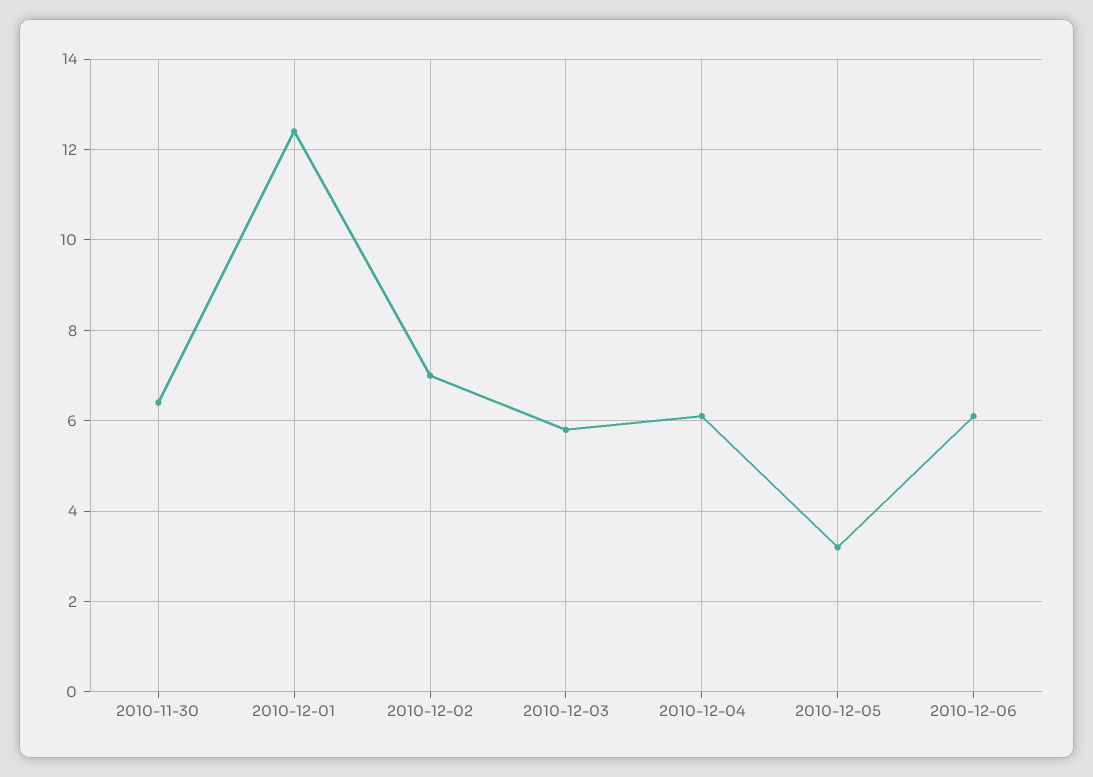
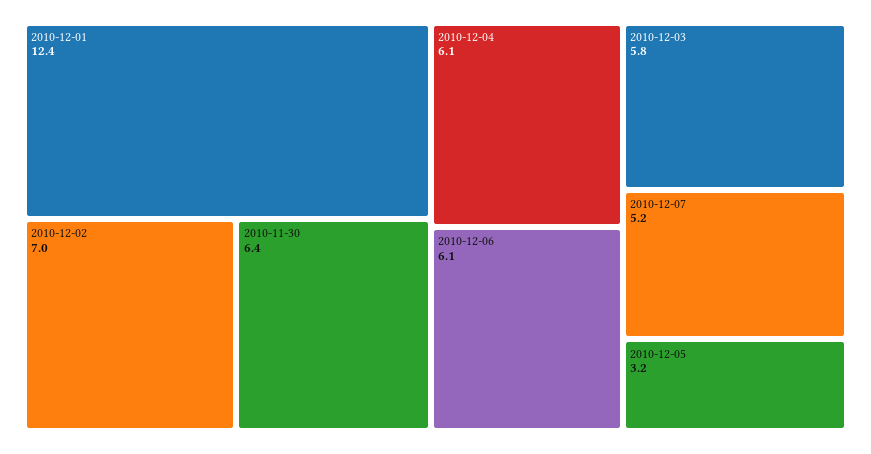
2010-12-07: none -> 5.2

